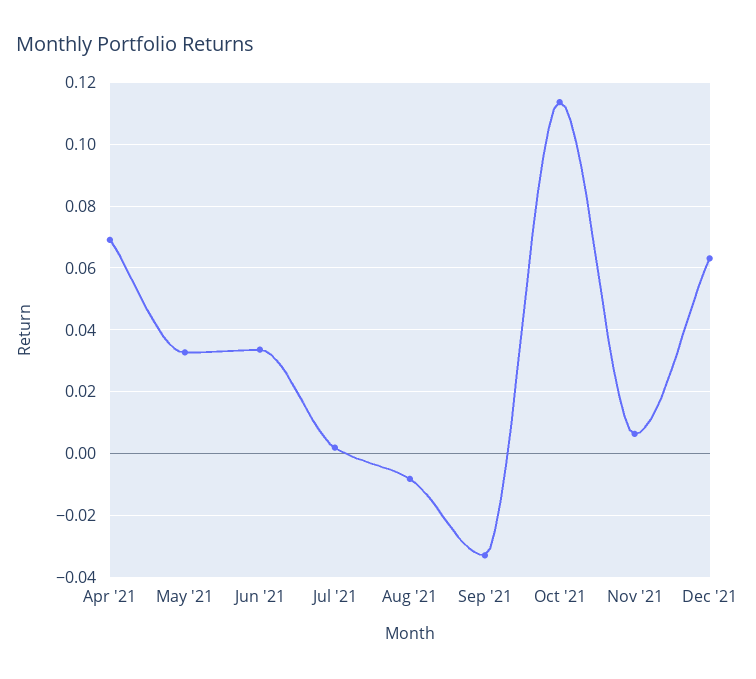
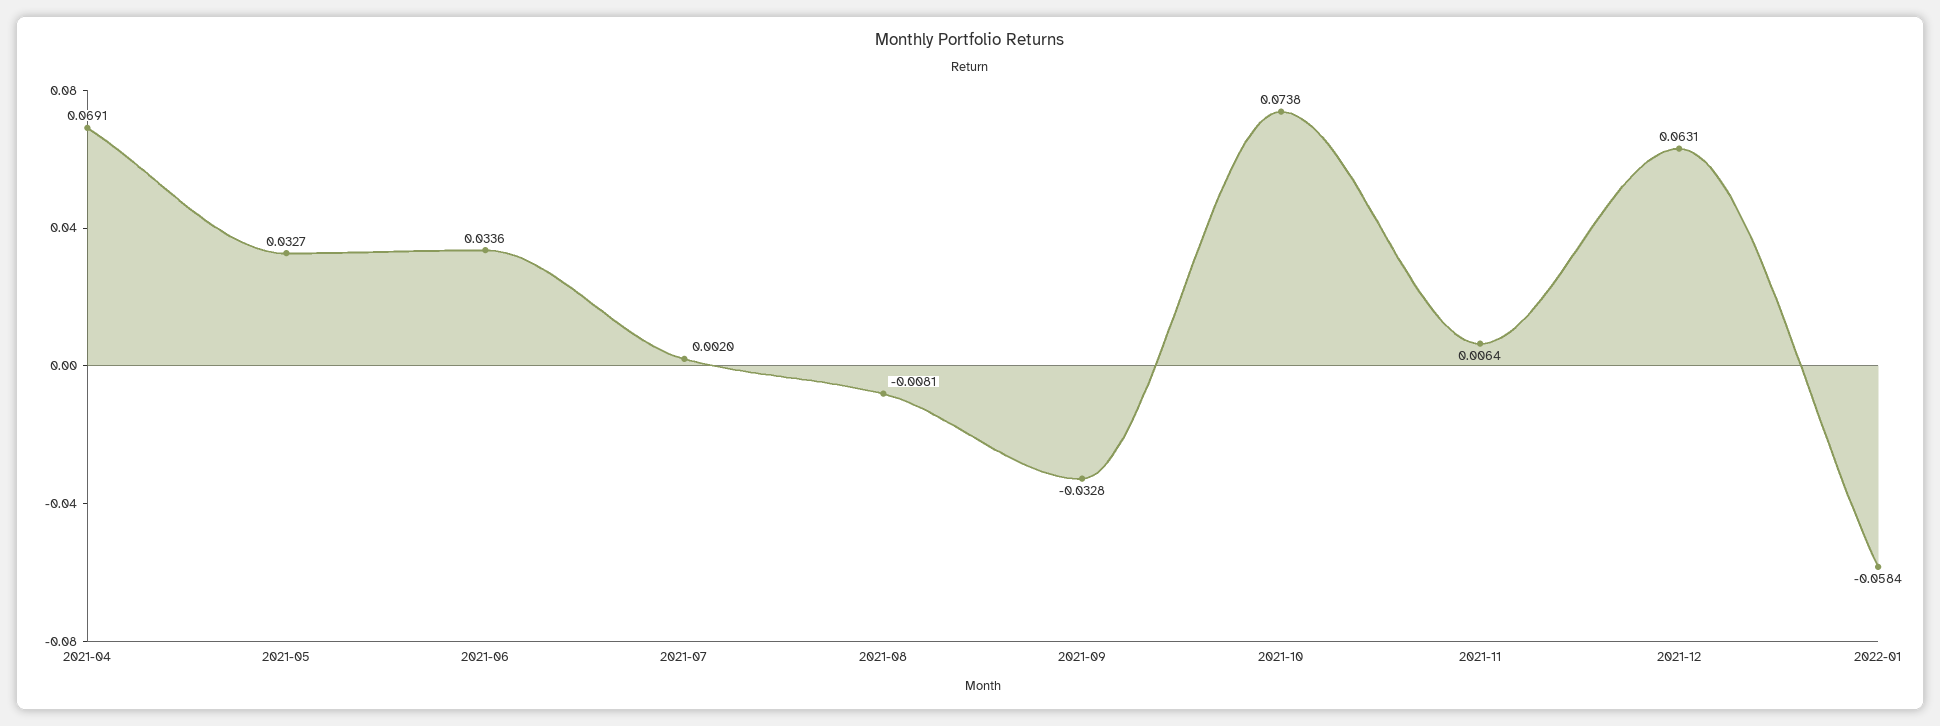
Oct '21: 0.114 -> 0.0738
2022-01: none -> -0.0584

